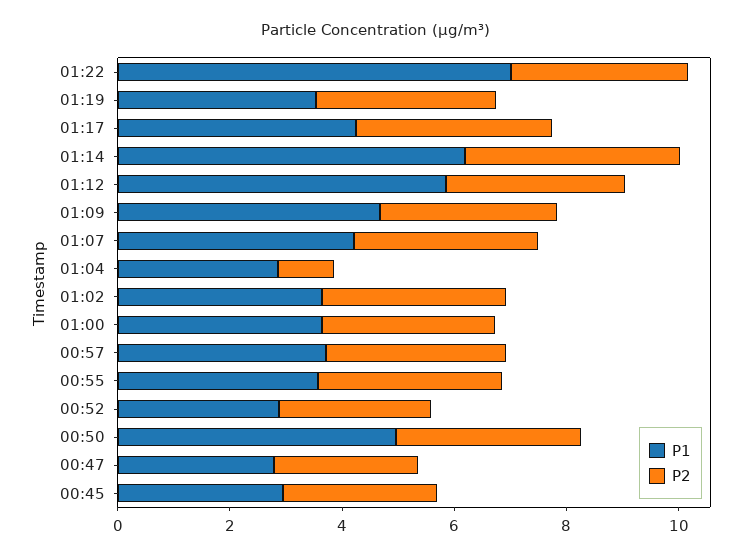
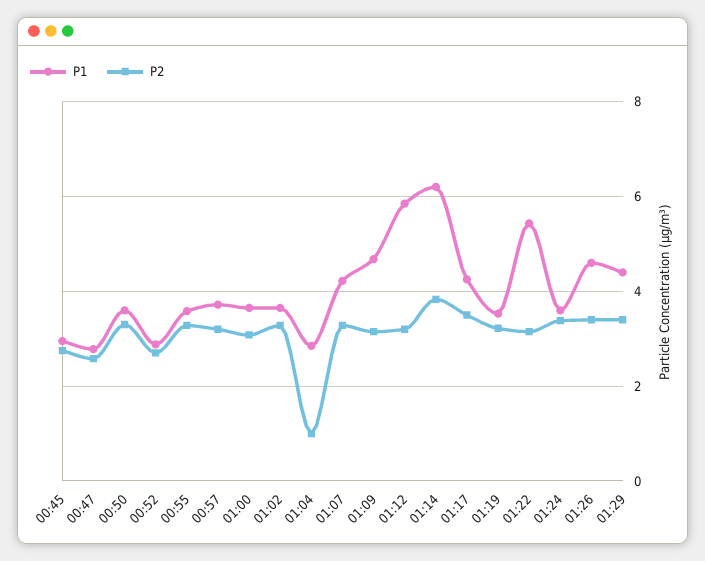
P1, 01:22: 7 -> 5.4
P1, 00:50: 5 -> 3.6
P1, 01:24: none -> 3.6
P2, 01:24: none -> 3.4
P1, 01:26: none -> 4.6
P2, 01:26: none -> 3.4
P1, 01:29: none -> 4.4
P2, 01:29: none -> 3.4

